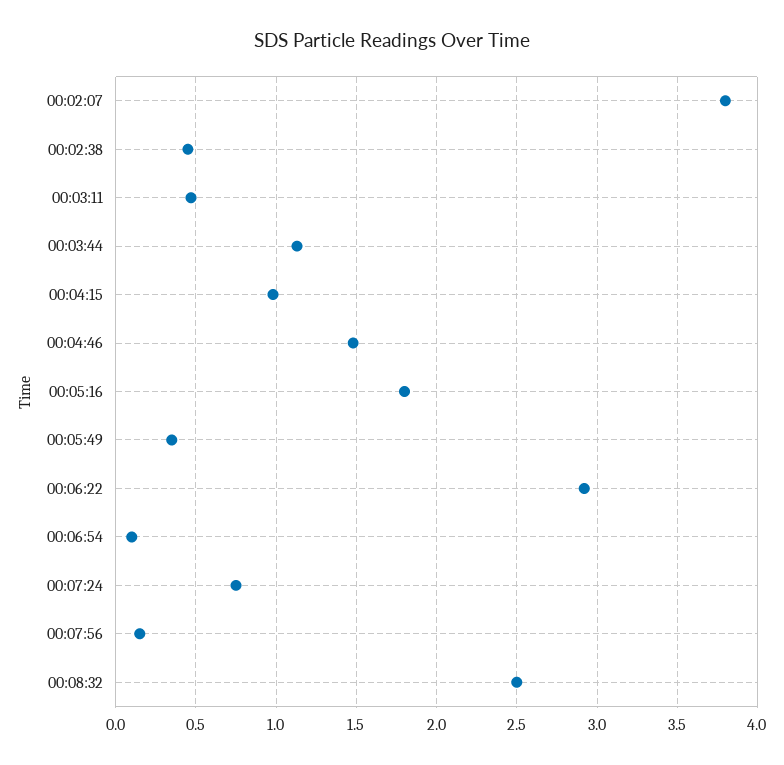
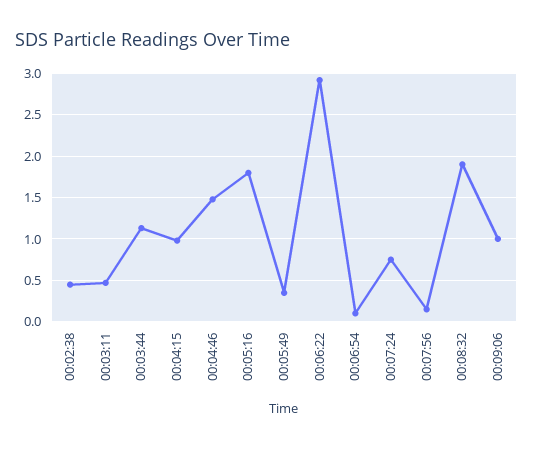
00:02:07: 3.8 -> none
00:08:32: 2.5 -> 1.9
00:09:06: none -> 1

